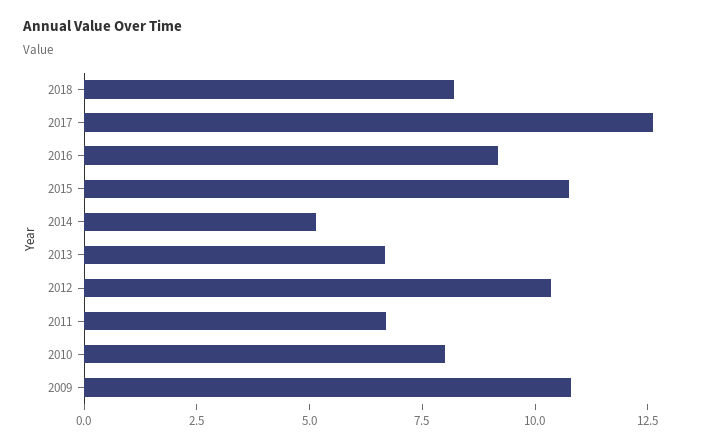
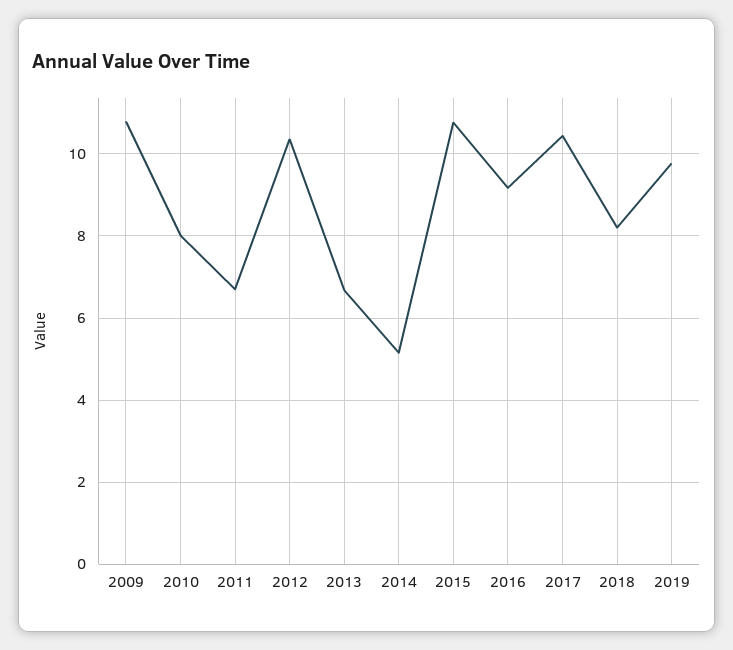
2017: 12.5 -> 10.4
2019: none -> 9.8

